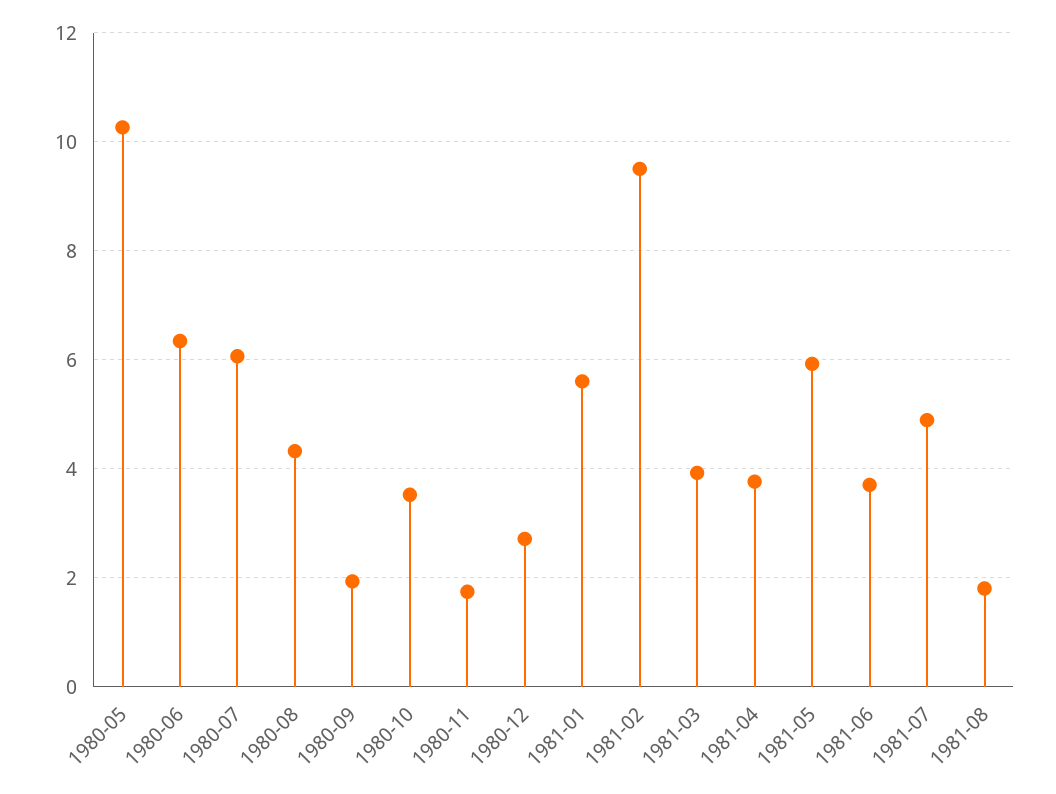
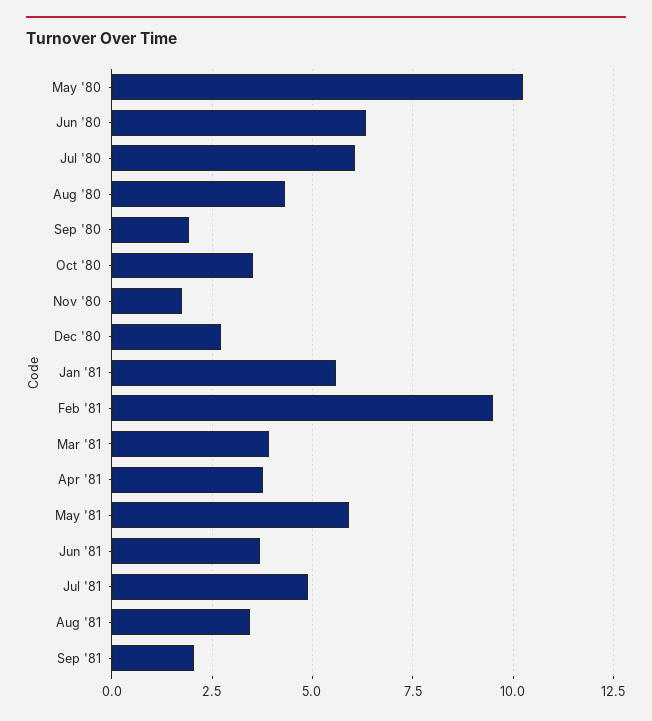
1981-08: 1.8 -> 3.5
Sep '81: none -> 2

